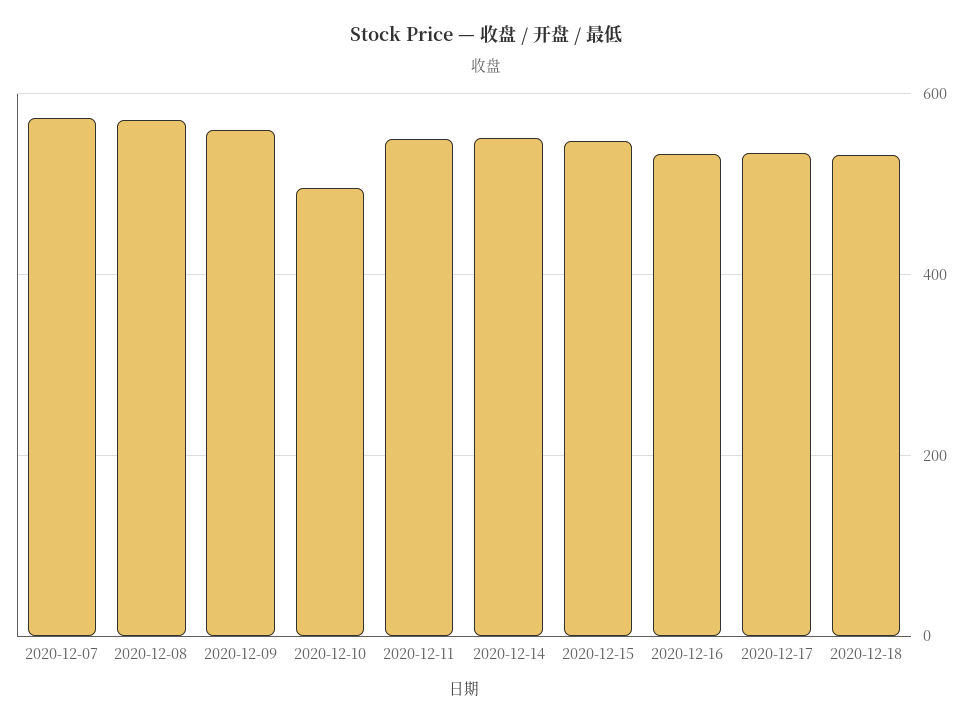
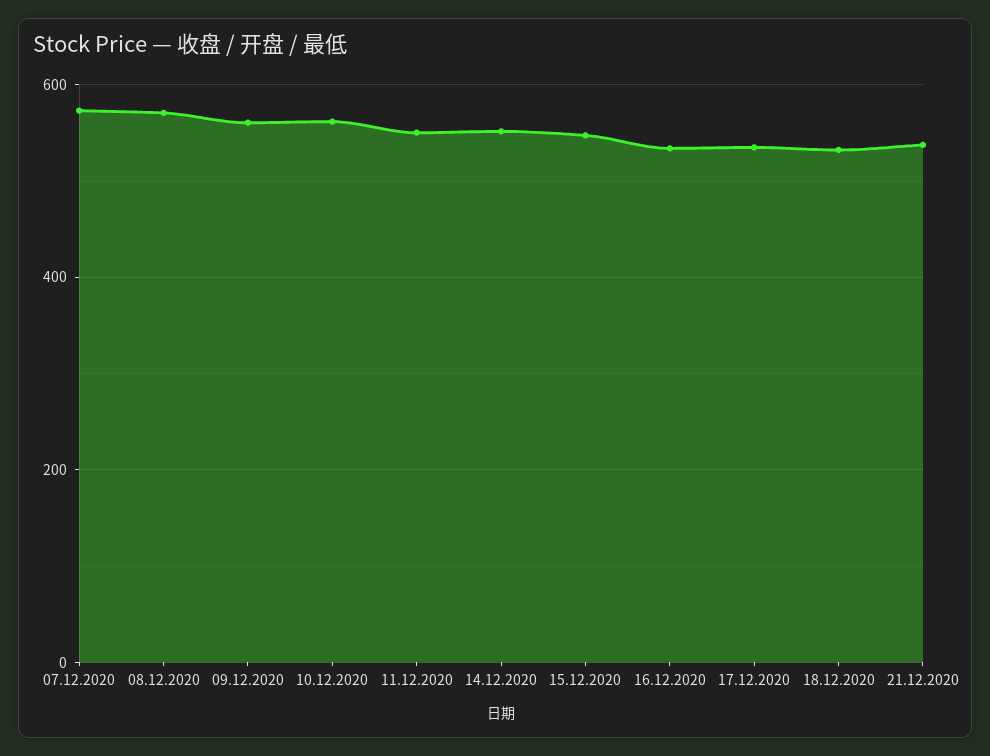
2020-12-10: 500 -> 560
21.12.2020: none -> 540

